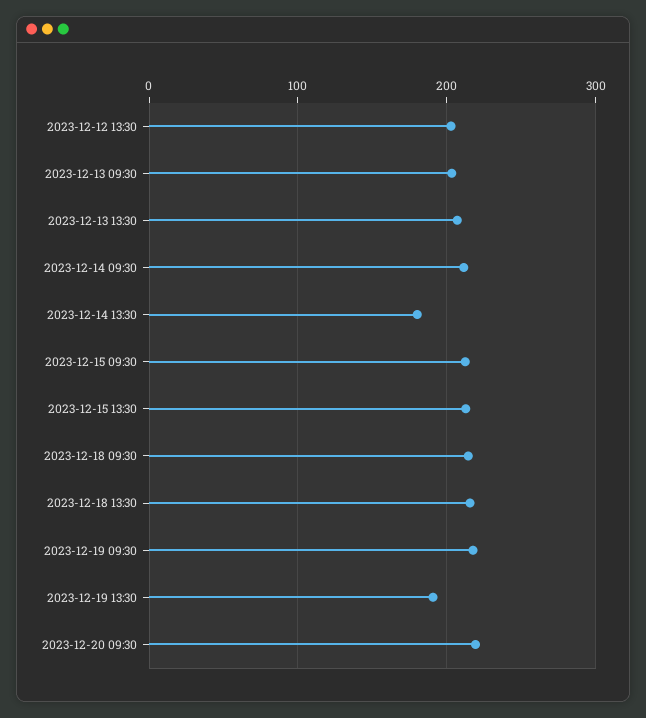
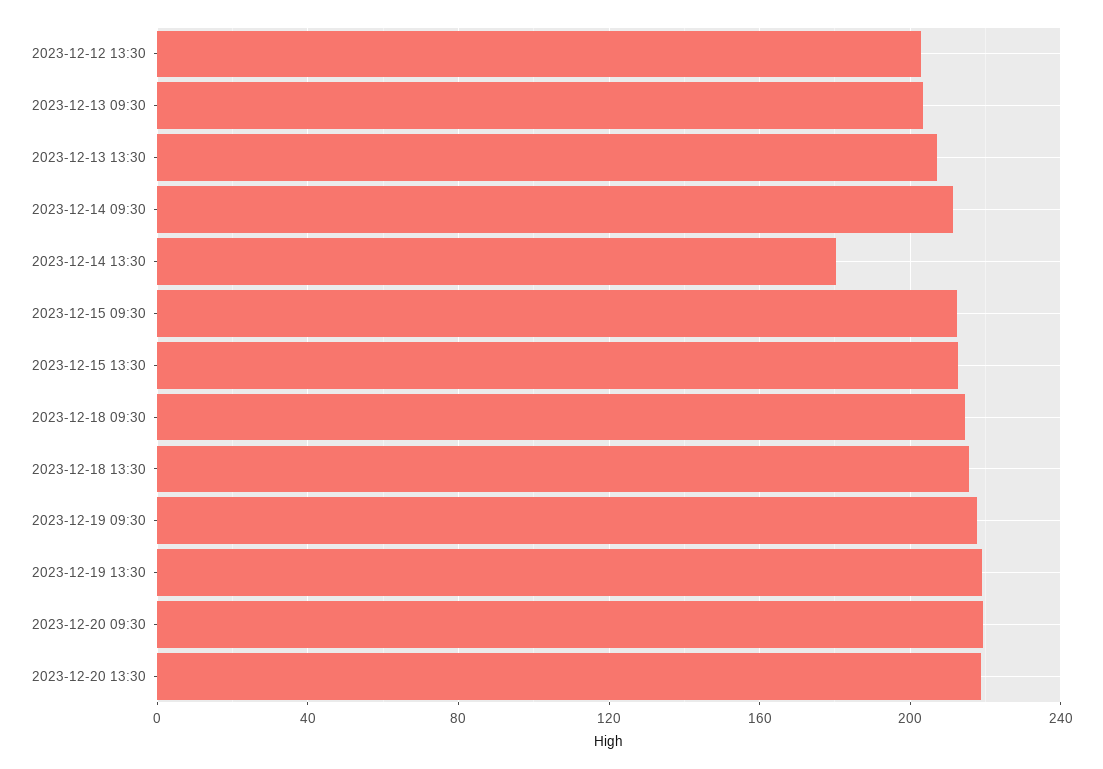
2023-12-19 13:30: 190 -> 220
2023-12-20 13:30: none -> 220

